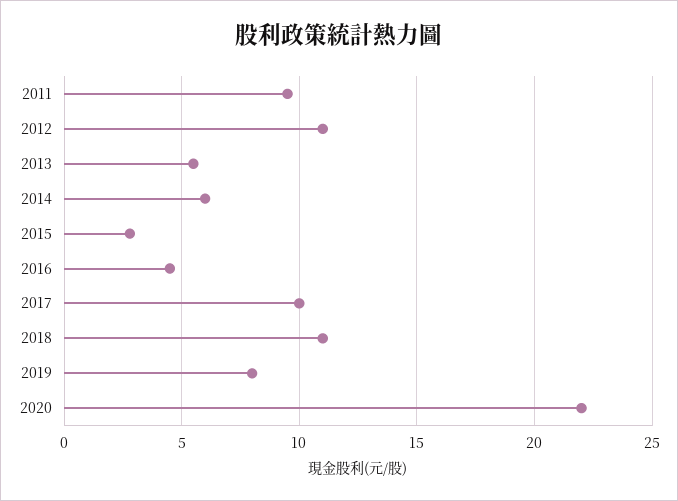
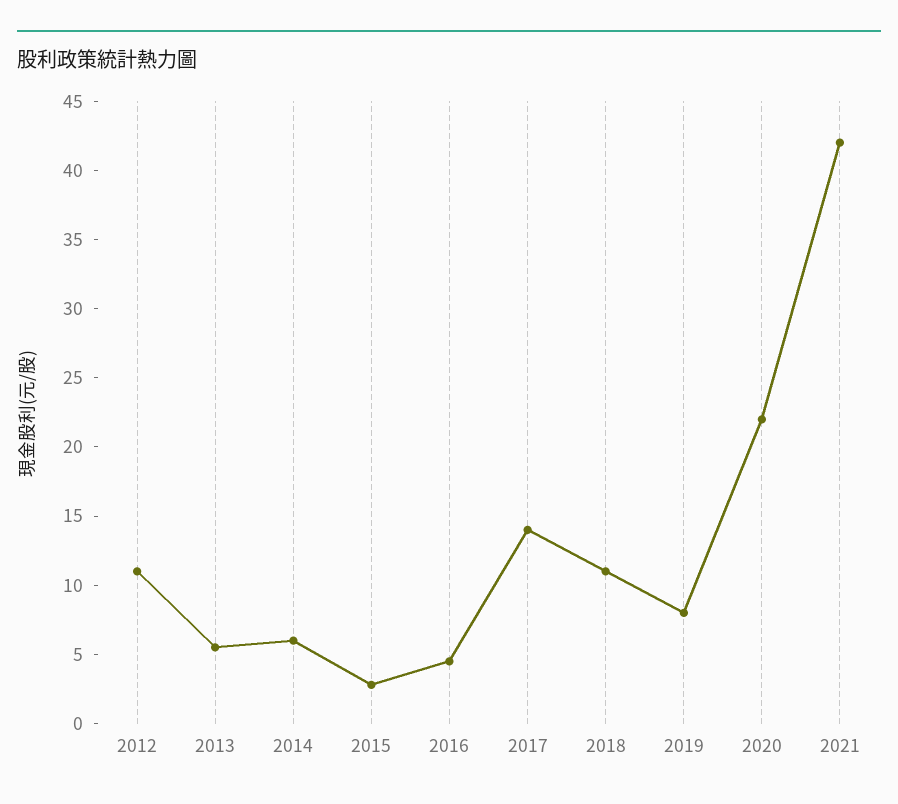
2011: 9.5 -> none
2017: 10 -> 14
2021: none -> 42

